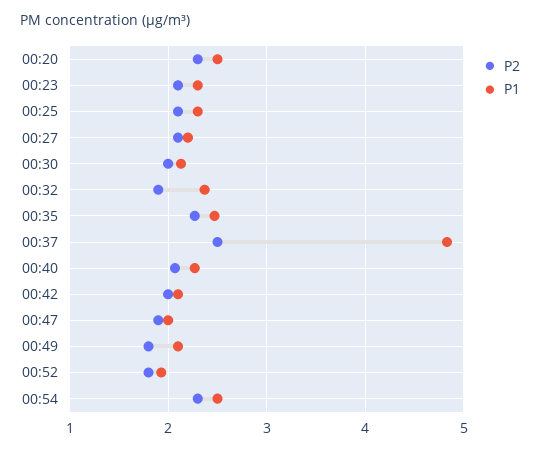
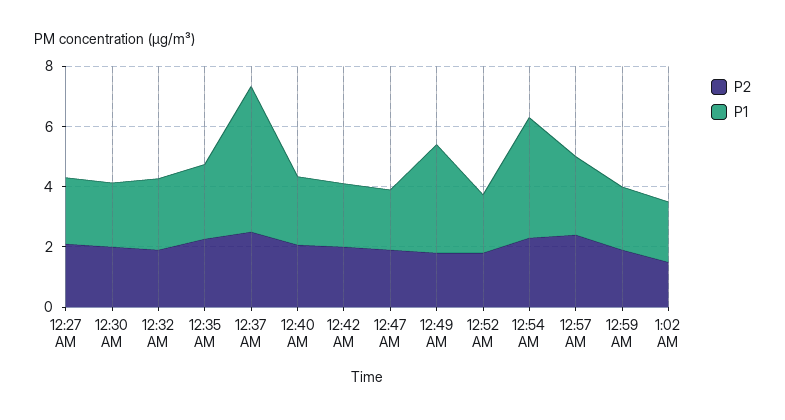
P2, 00:20: 2.3 -> none
P1, 00:20: 2.5 -> none
P2, 00:23: 2.1 -> none
P1, 00:23: 2.3 -> none
P2, 00:25: 2.1 -> none
P1, 00:25: 2.3 -> none
P1, 00:49: 2.1 -> 3.5
P1, 00:54: 2.5 -> 4
P2, 12:57 AM: none -> 2.5
P1, 12:57 AM: none -> 2.5
P2, 12:59 AM: none -> 2
P1, 12:59 AM: none -> 2
P2, 1:02 AM: none -> 1.5
P1, 1:02 AM: none -> 2

